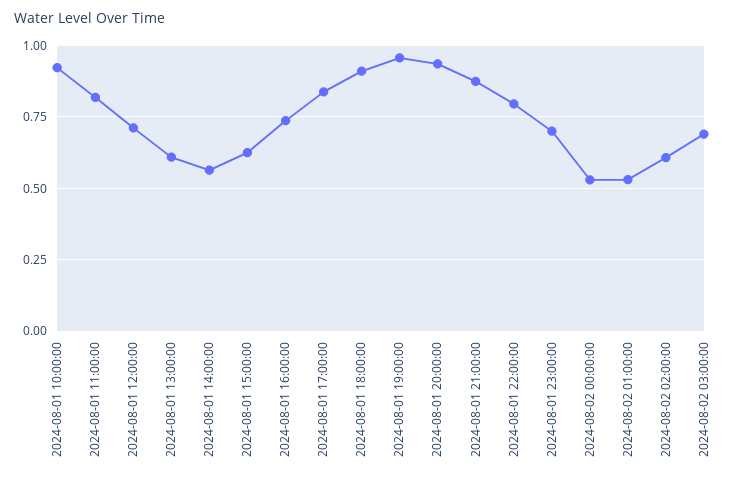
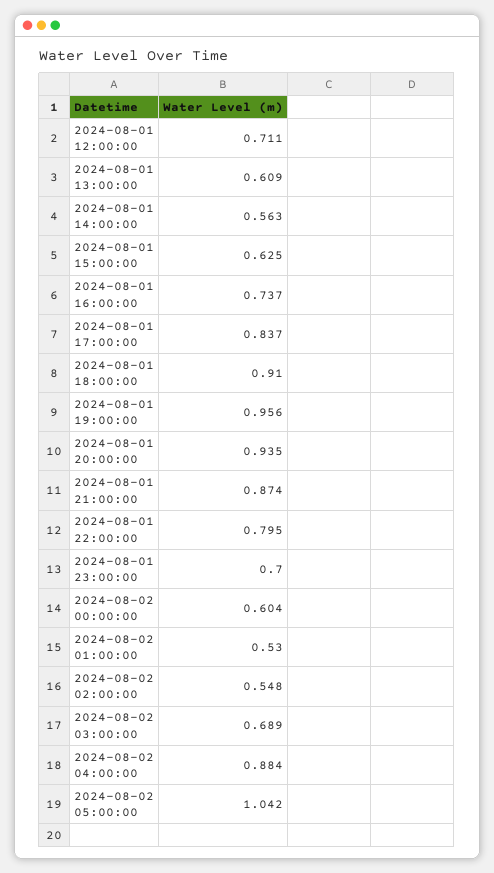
2024-08-01 10:00:00: 0.925 -> none
2024-08-01 11:00:00: 0.825 -> none
2024-08-02 00:00:00: 0.525 -> 0.604
2024-08-02 02:00:00: 0.6 -> 0.548
2024-08-02 04:00:00: none -> 0.884
2024-08-02 05:00:00: none -> 1.042

